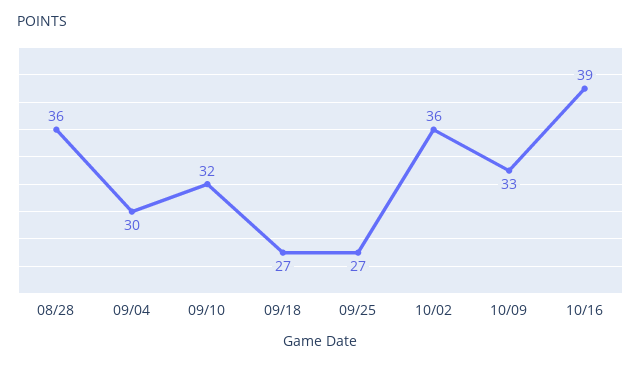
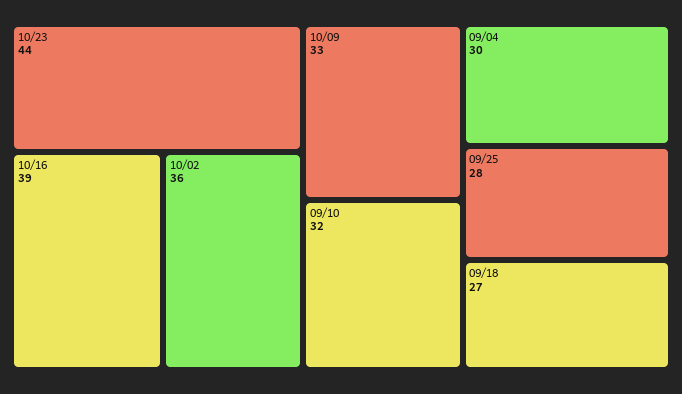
08/28: 36 -> none
09/25: 27 -> 28
10/23: none -> 44

